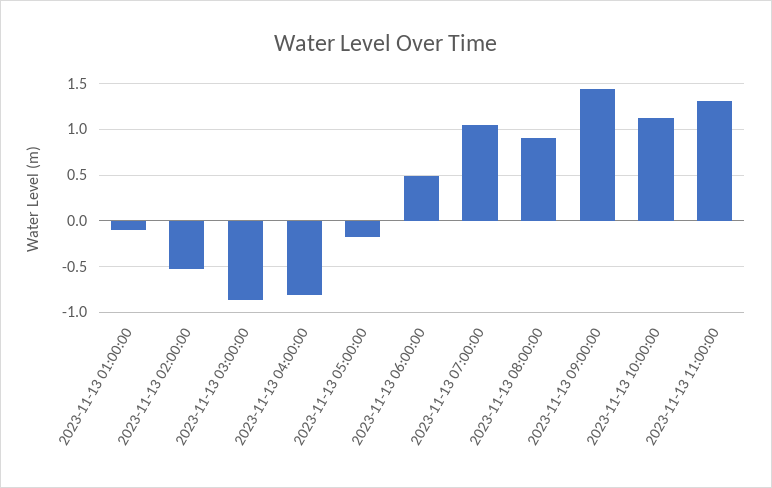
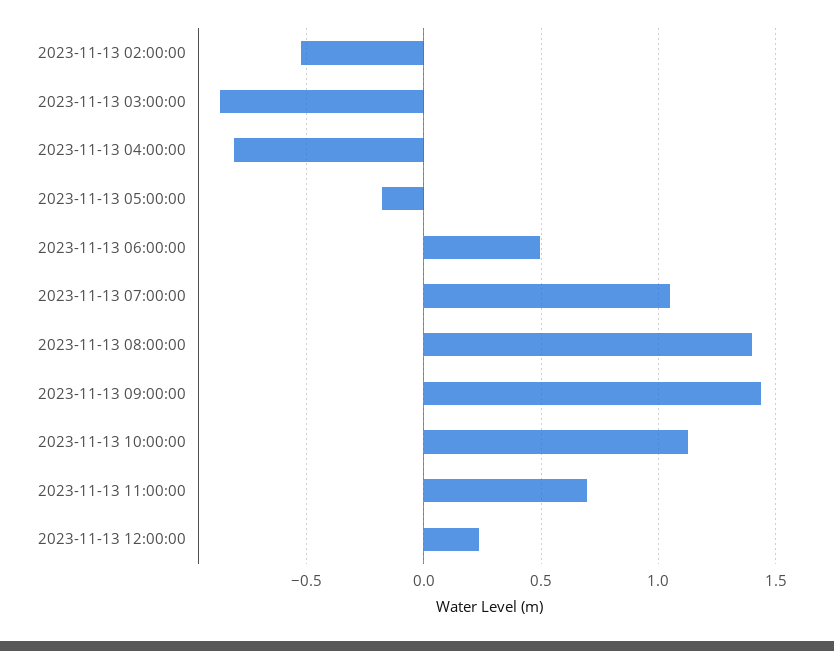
2023-11-13 01:00:00: -0.1 -> none
2023-11-13 08:00:00: 0.9 -> 1.4
2023-11-13 11:00:00: 1.3 -> 0.7
2023-11-13 12:00:00: none -> 0.25

